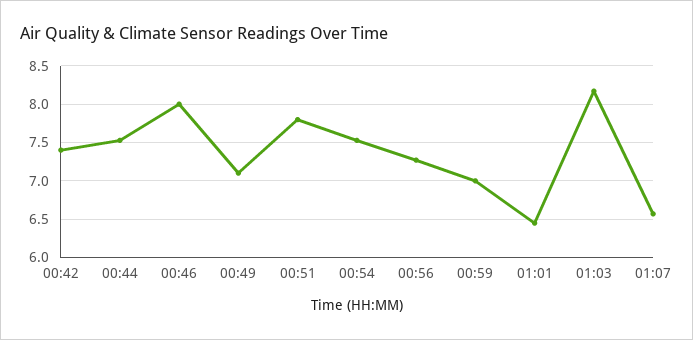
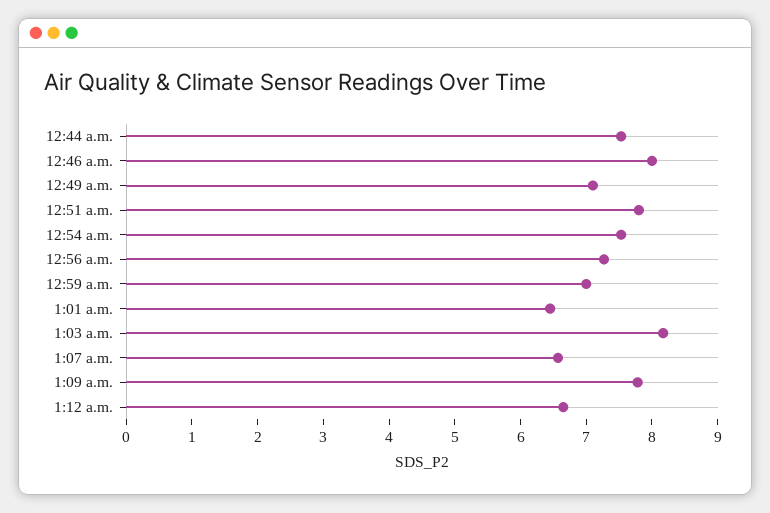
00:42: 7.4 -> none
1:09 a.m.: none -> 7.8
1:12 a.m.: none -> 6.6

